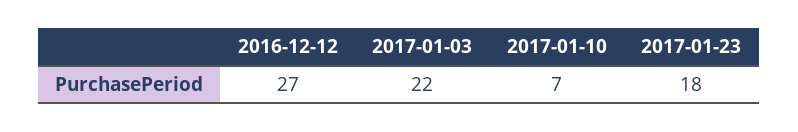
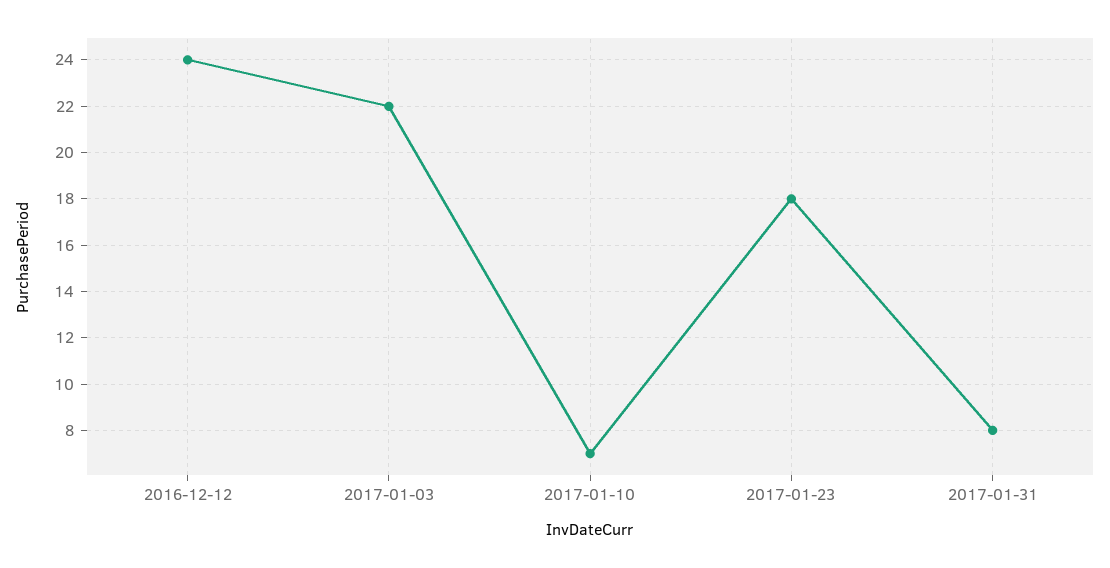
2016-12-12: 27 -> 24
2017-01-31: none -> 8

